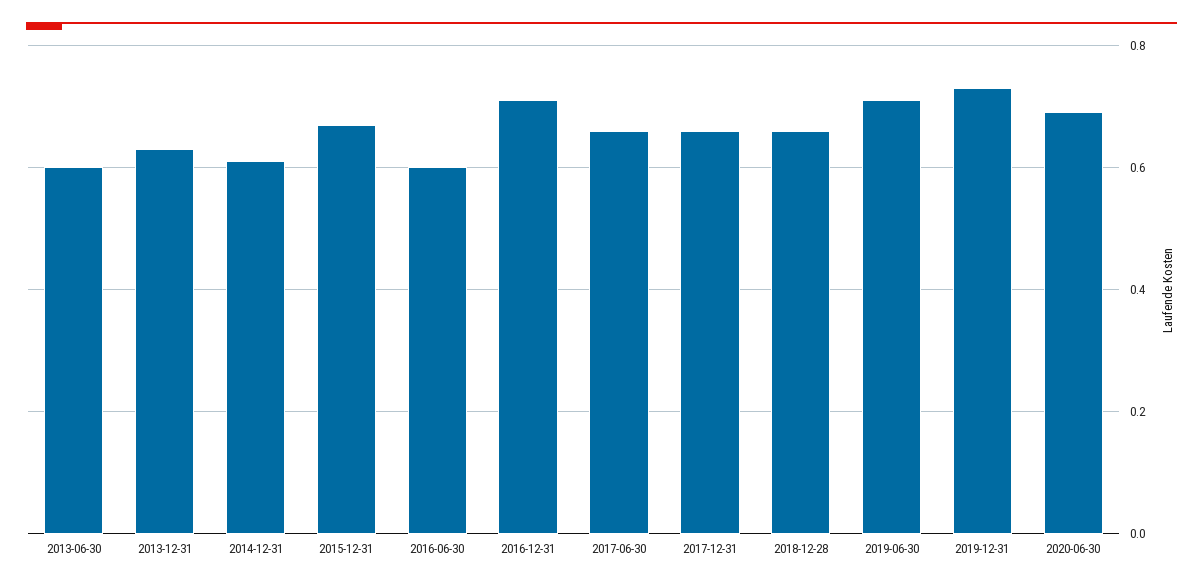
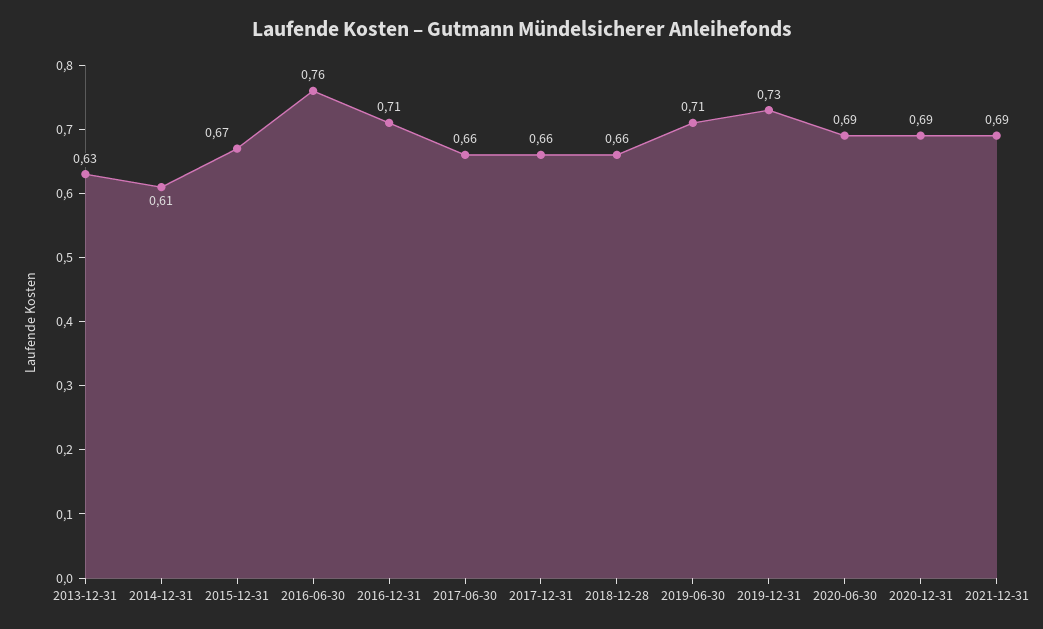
2013-06-30: 0.6 -> none
2016-06-30: 0.6 -> 0.76
2020-12-31: none -> 0.69
2021-12-31: none -> 0.69

